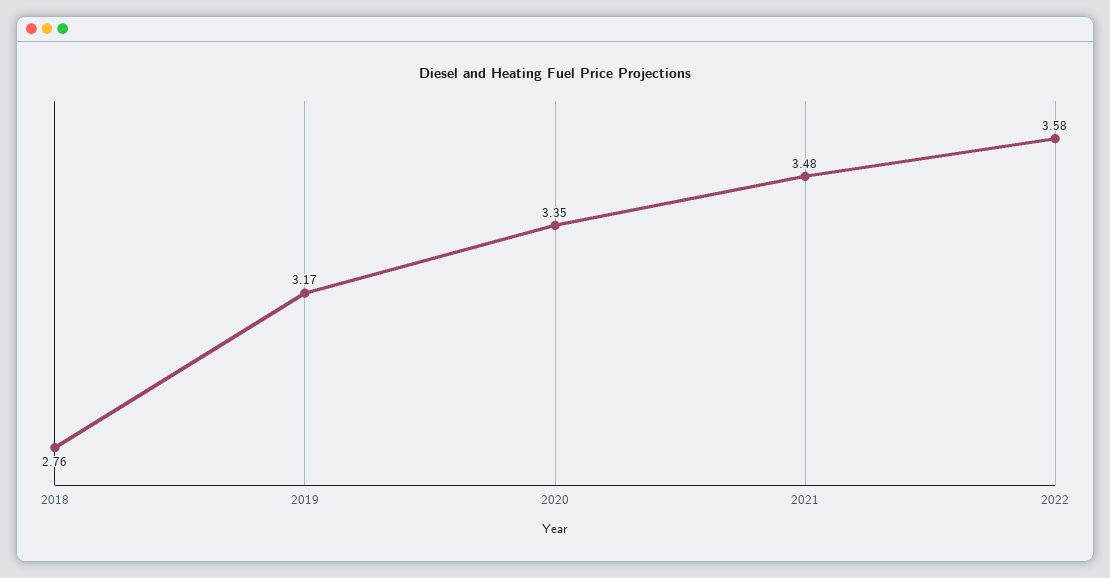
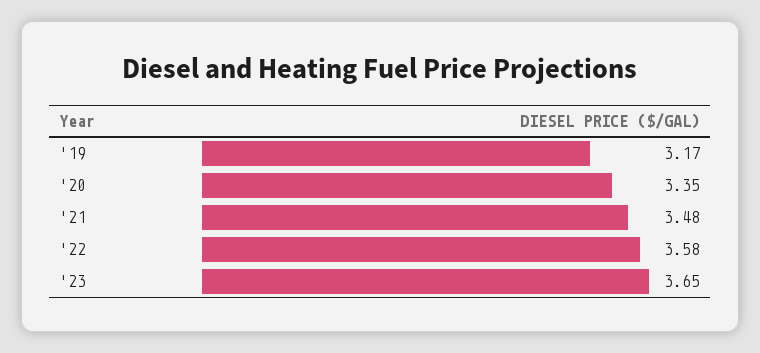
2018: 2.76 -> none
'23: none -> 3.65

